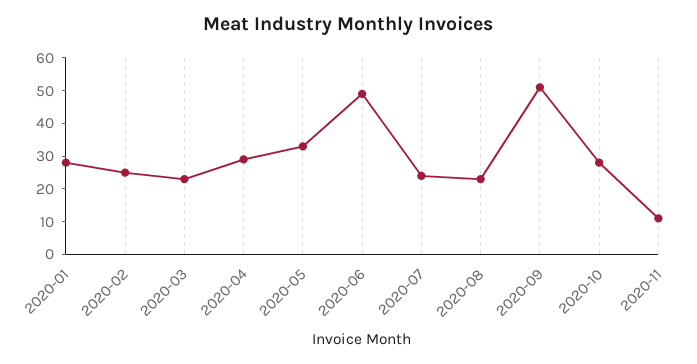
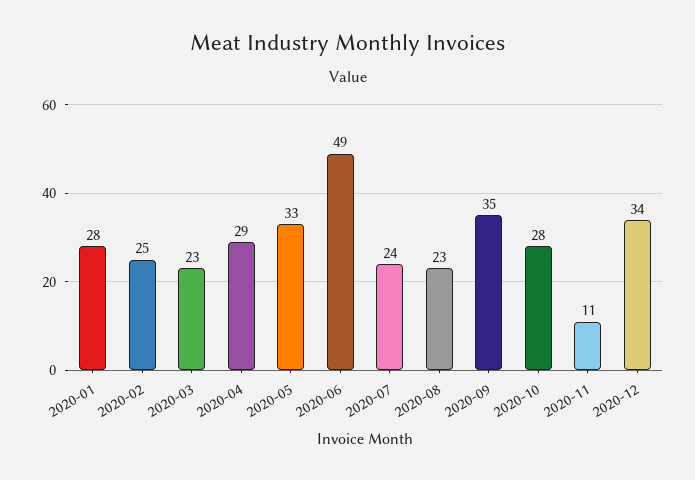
2020-09: 50 -> 35
2020-12: none -> 34

